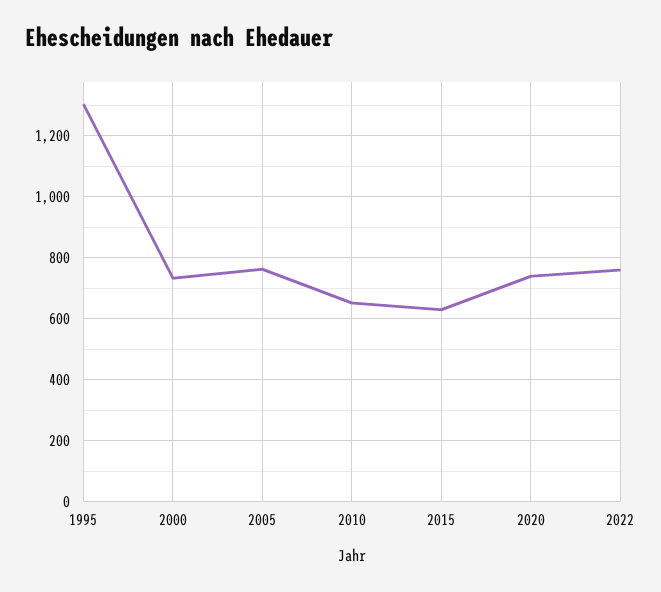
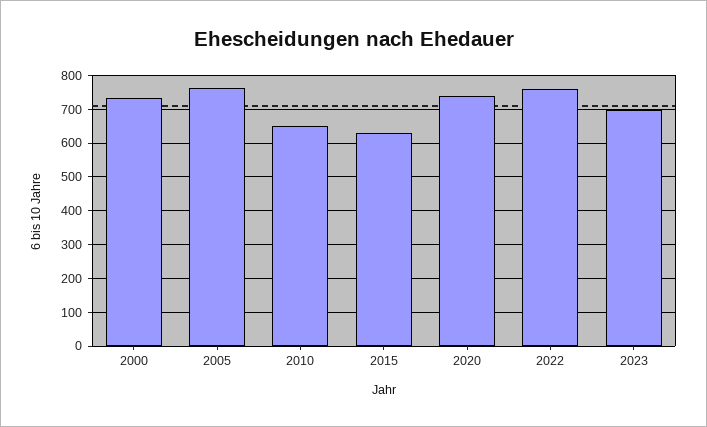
1995: 1300 -> none
2023: none -> 700

